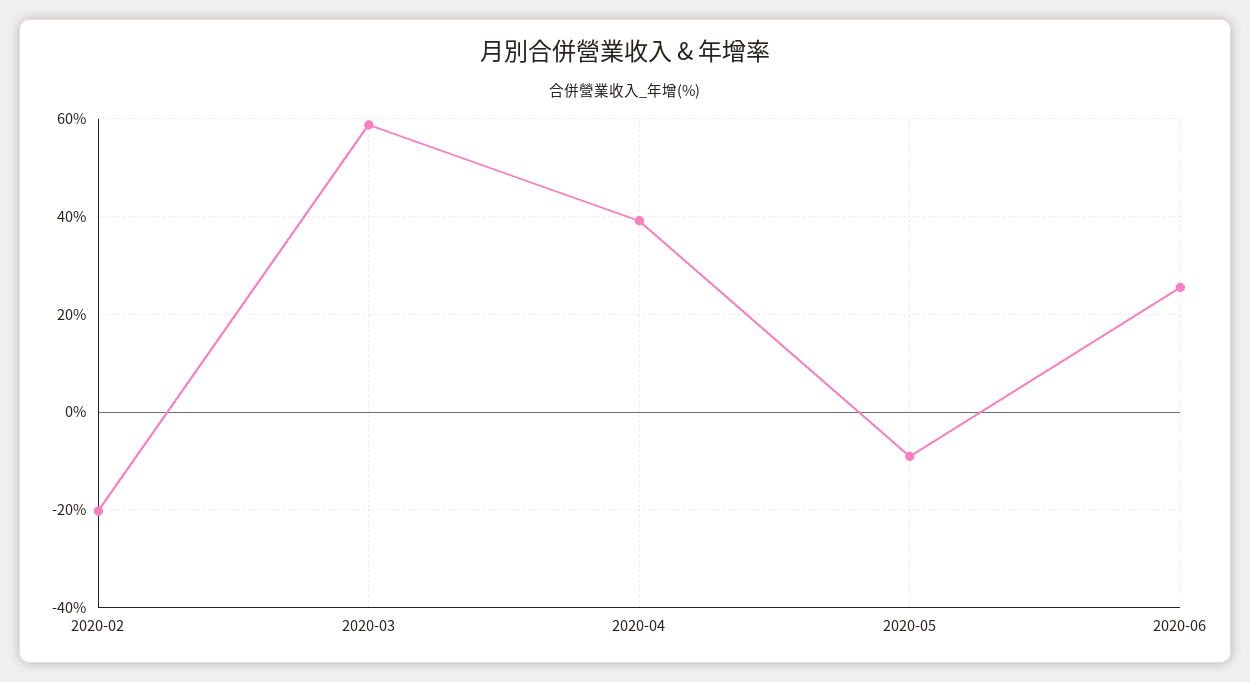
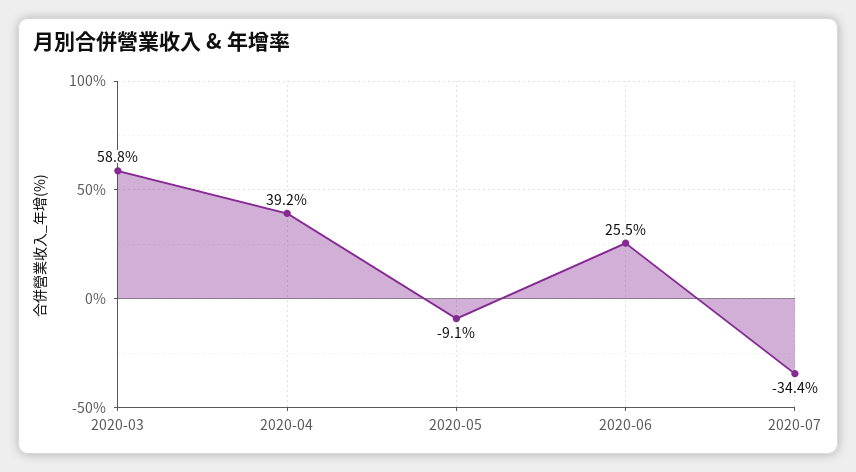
2020-02: -20 -> none
2020-07: none -> -34.4

